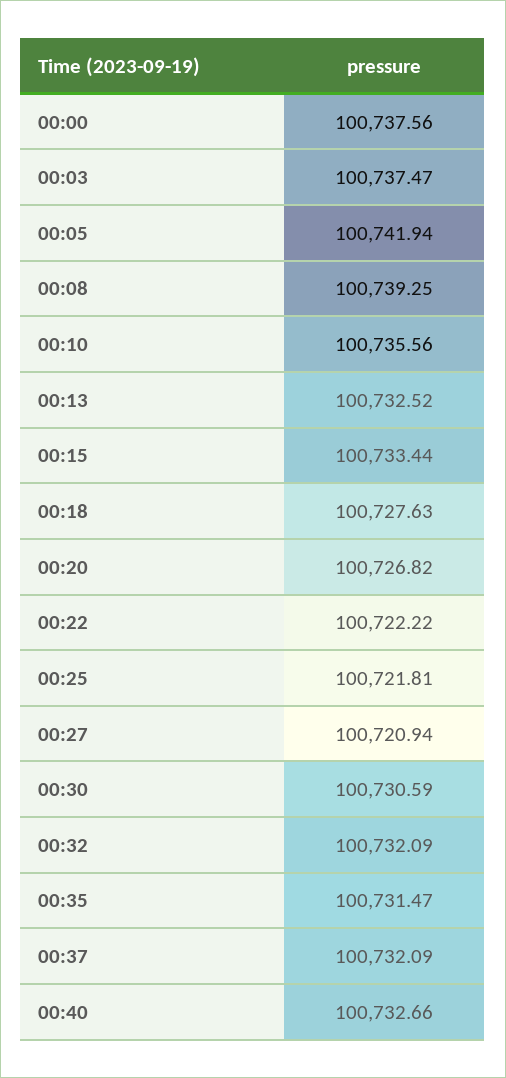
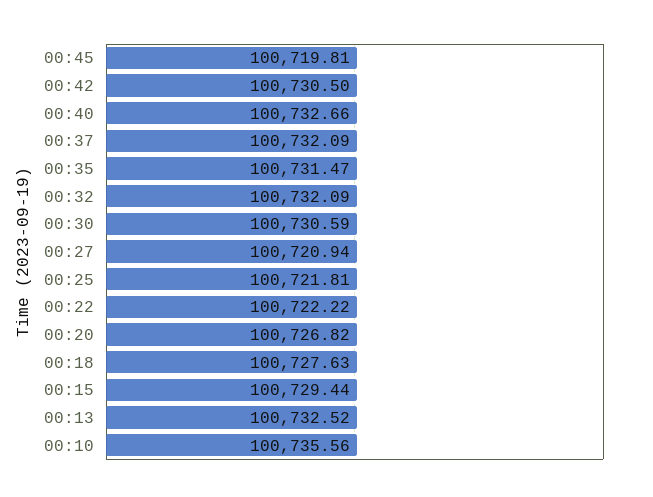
00:00: 100737.56 -> none
00:03: 100737.47 -> none
00:05: 100741.94 -> none
00:08: 100739.25 -> none
00:15: 100733.44 -> 100729.44
00:45: none -> 100719.81
00:42: none -> 100730.5

